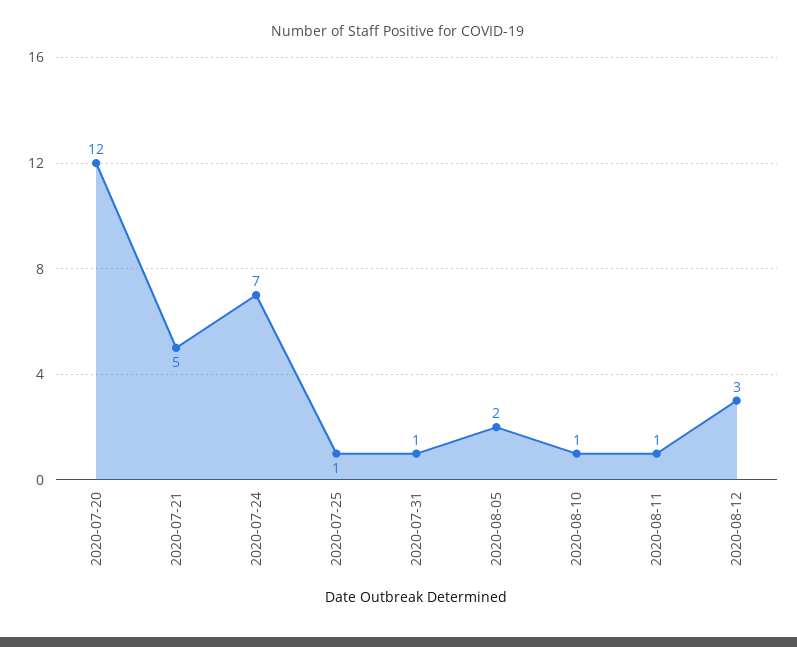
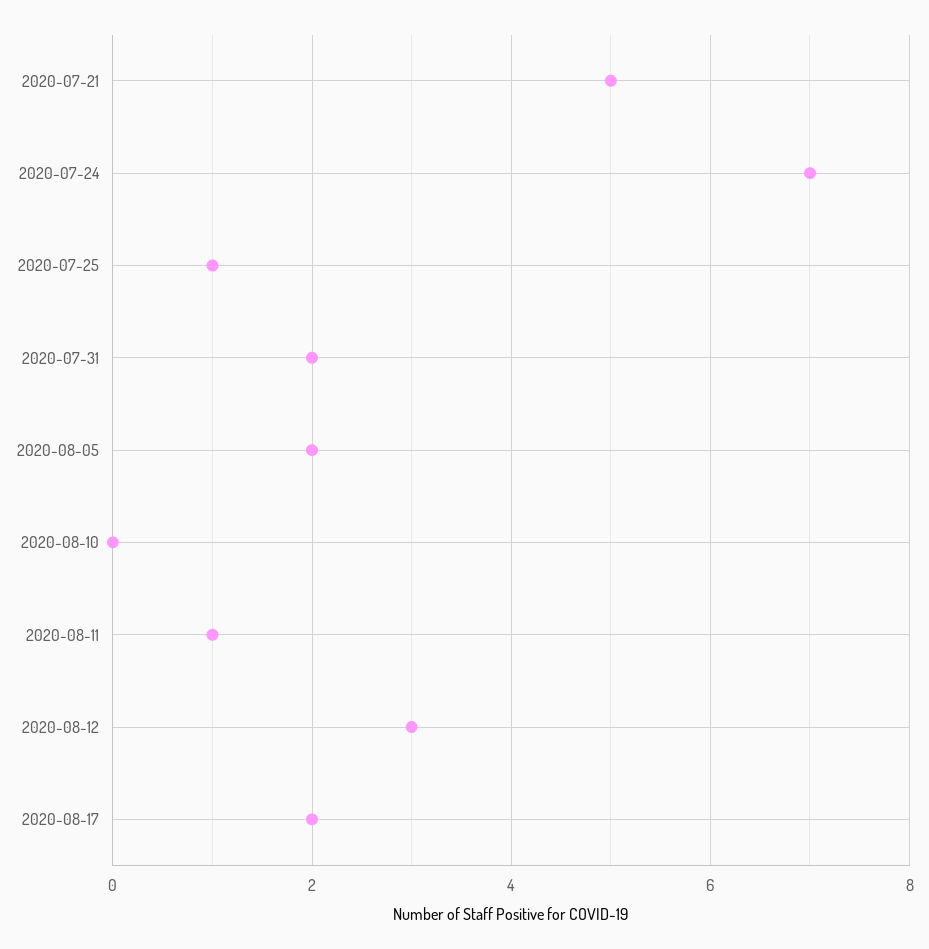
2020-07-20: 12 -> none
2020-07-31: 1 -> 2
2020-08-10: 1 -> 0
2020-08-17: none -> 2

